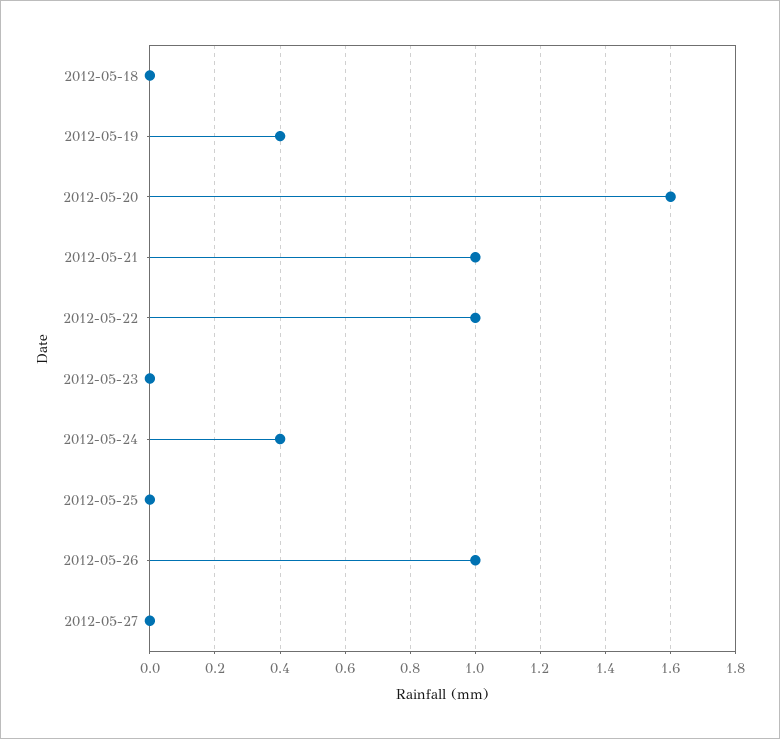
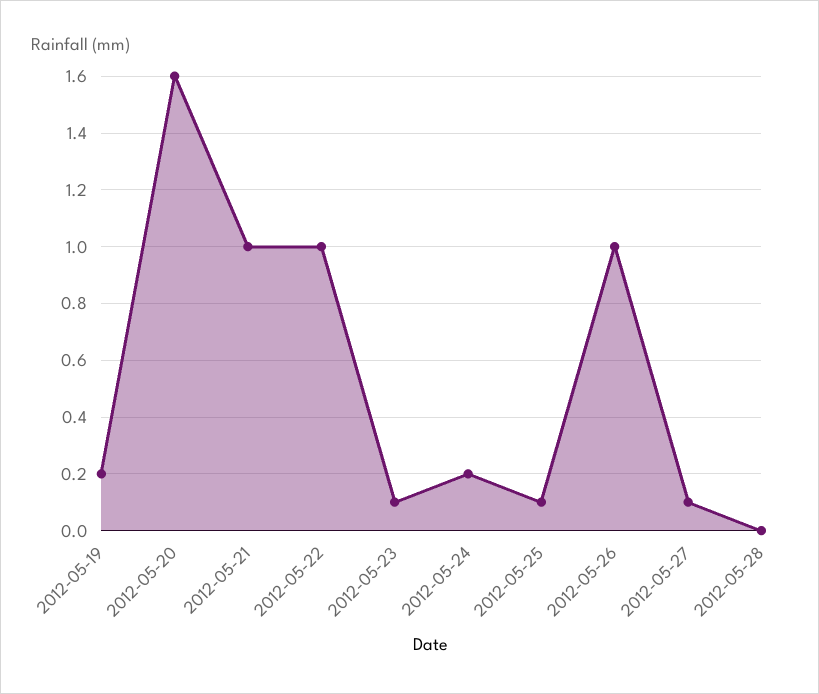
2012-05-18: 0 -> none
2012-05-19: 0.4 -> 0.2
2012-05-23: 0 -> 0.1
2012-05-24: 0.4 -> 0.2
2012-05-25: 0 -> 0.1
2012-05-27: 0 -> 0.1
2012-05-28: none -> 0

